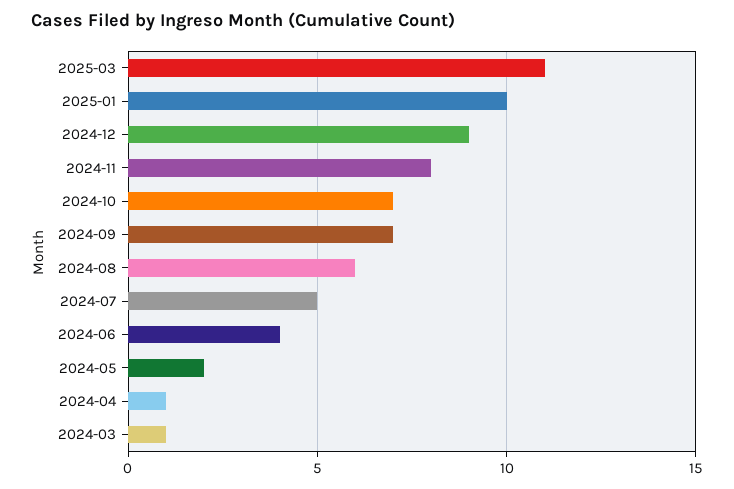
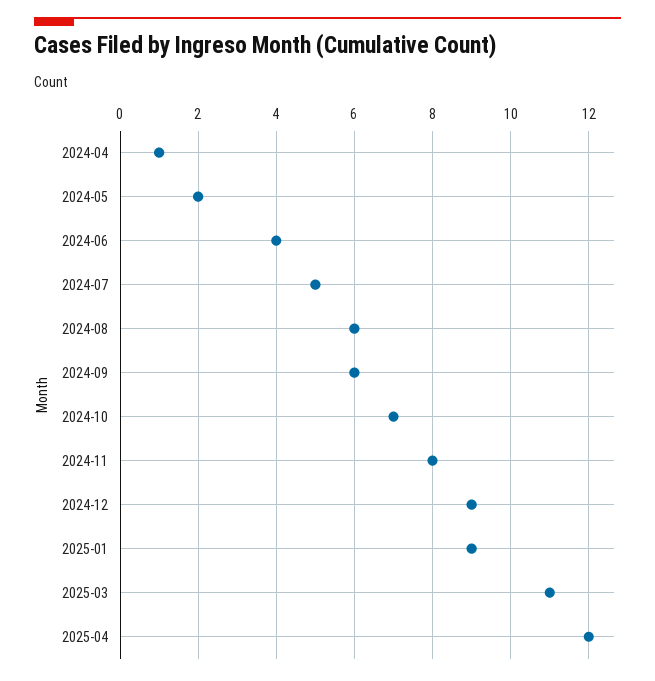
2025-01: 10 -> 9
2024-09: 7 -> 6
2024-03: 1 -> none
2025-04: none -> 12

